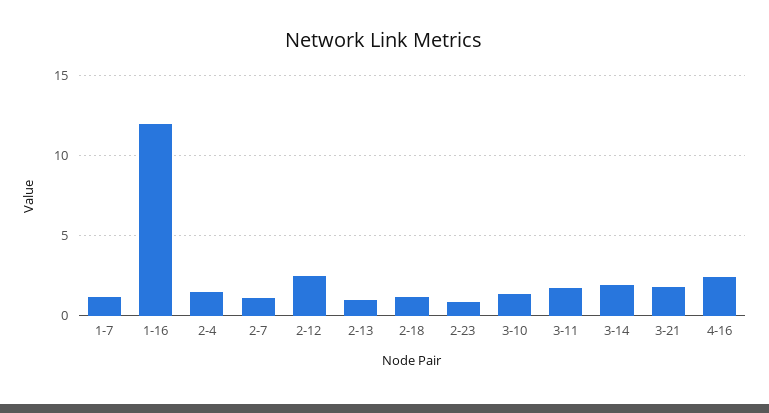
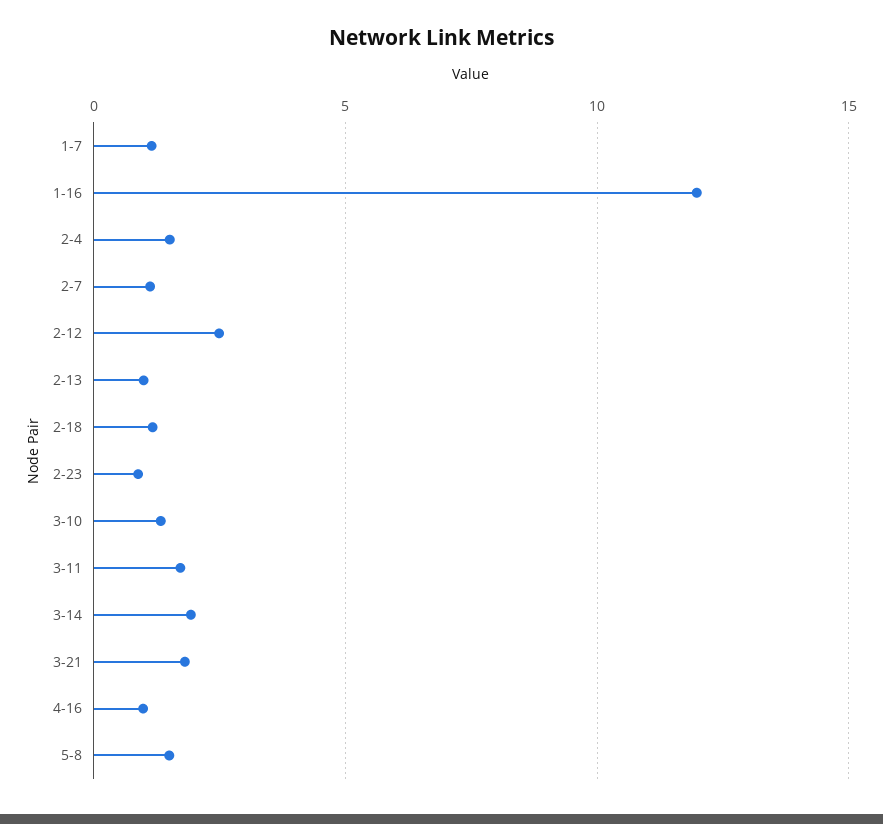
4-16: 2.5 -> 1
5-8: none -> 1.5

